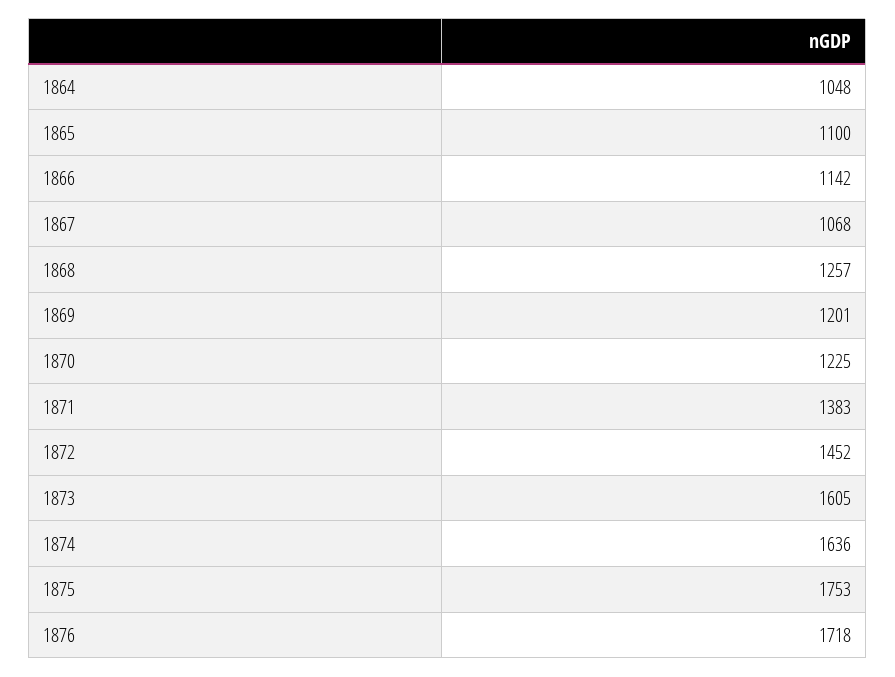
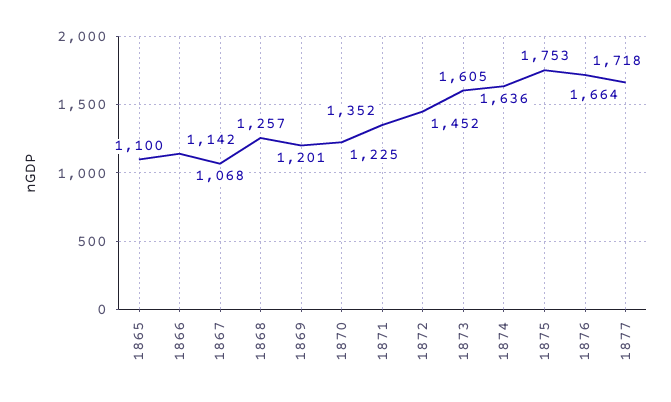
1864: 1048 -> none
1871: 1383 -> 1352
1877: none -> 1664

